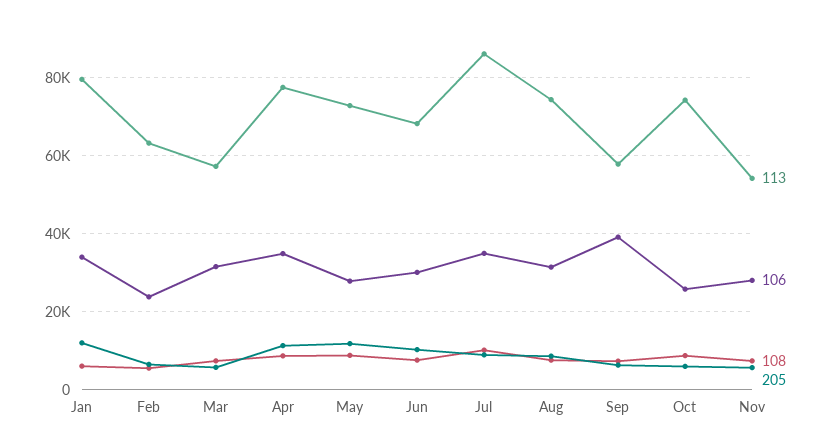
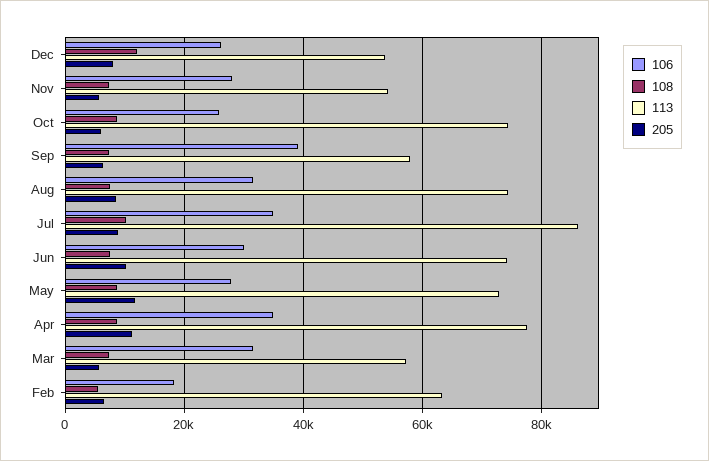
113, Jan: 80000 -> none
106, Jan: 34000 -> none
108, Jan: 6000 -> none
205, Jan: 12000 -> none
106, Feb: 24000 -> 18000
113, Jun: 68000 -> 74000
106, Dec: none -> 26000
108, Dec: none -> 12000
113, Dec: none -> 54000
205, Dec: none -> 8000

